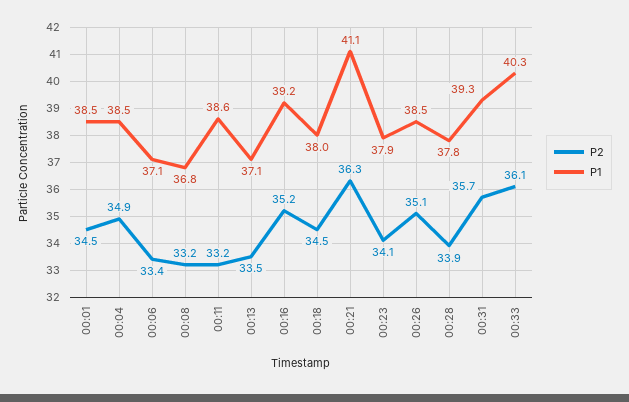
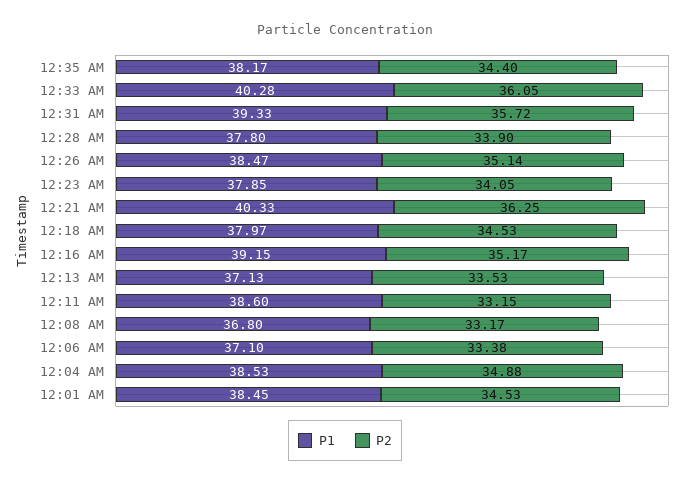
P1, 00:21: 41.1 -> 40.33
P1, 12:35 AM: none -> 38.17
P2, 12:35 AM: none -> 34.4

